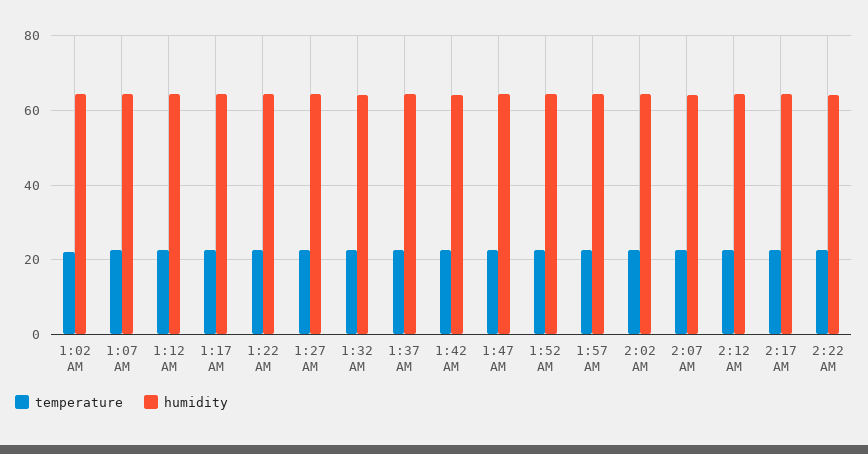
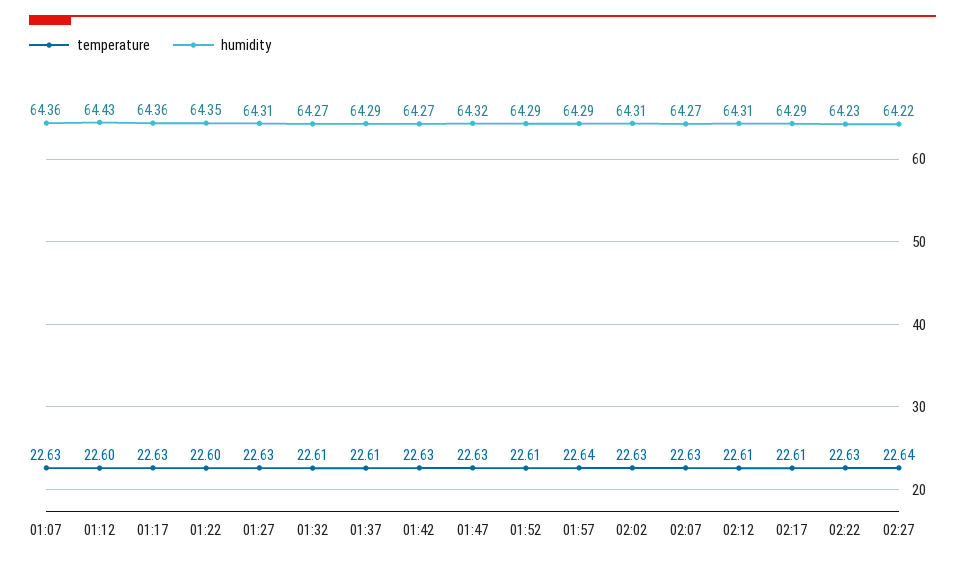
temperature, 1:02 AM: 22 -> none
humidity, 1:02 AM: 64 -> none
temperature, 02:27: none -> 22.64
humidity, 02:27: none -> 64.22

